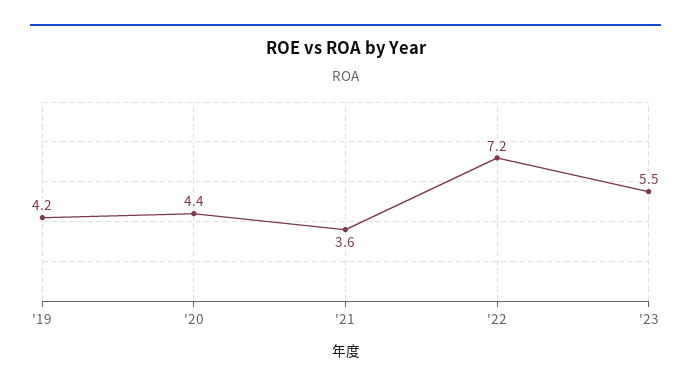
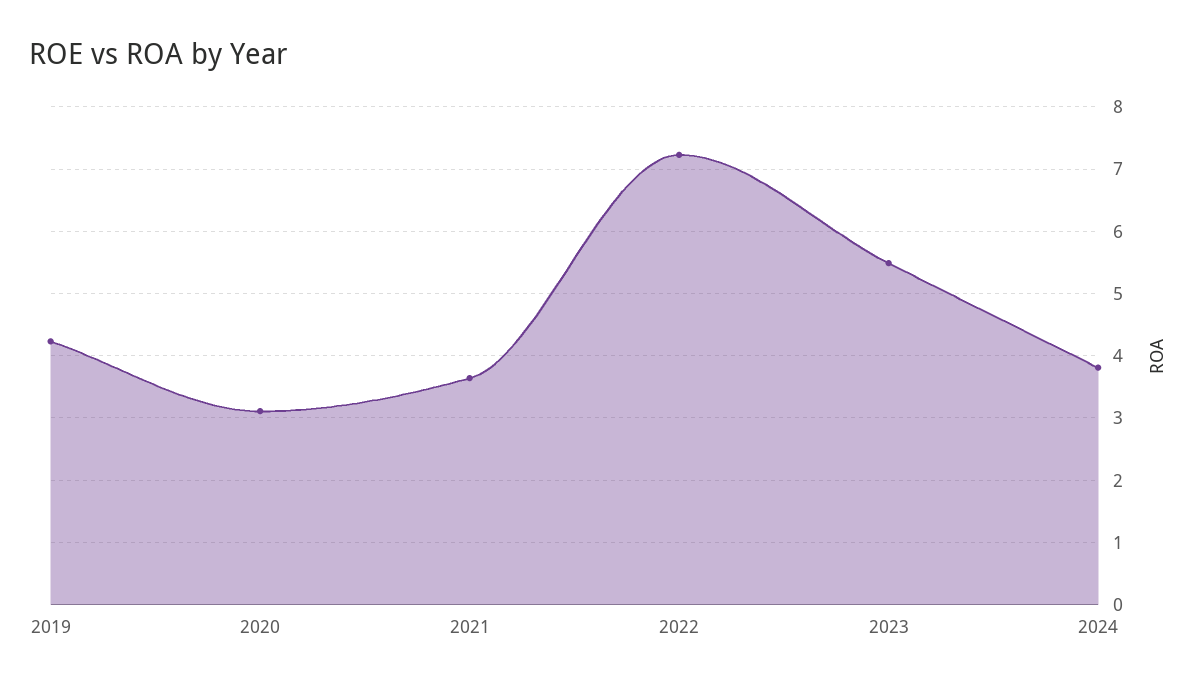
'20: 4.4 -> 3.1
2024: none -> 3.8

